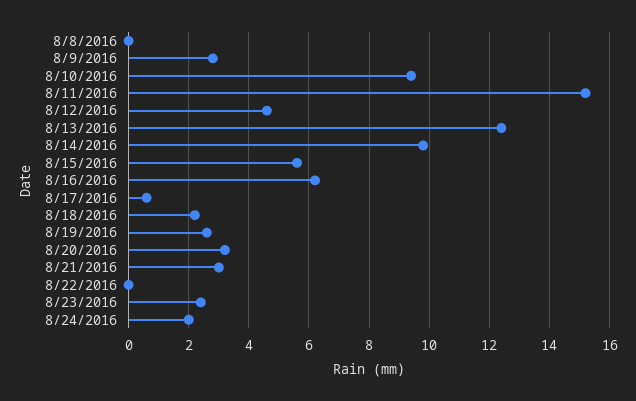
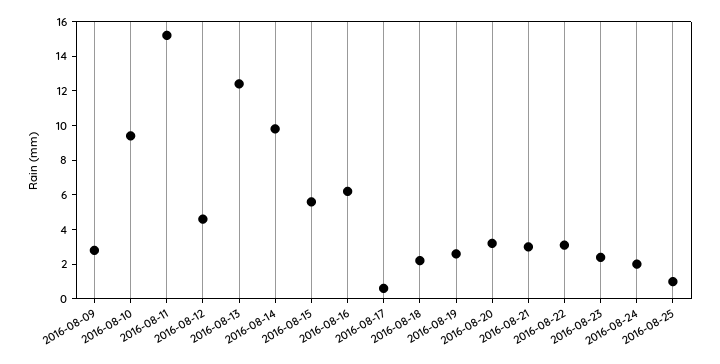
8/8/2016: 0 -> none
8/22/2016: 0 -> 3
2016-08-25: none -> 1

